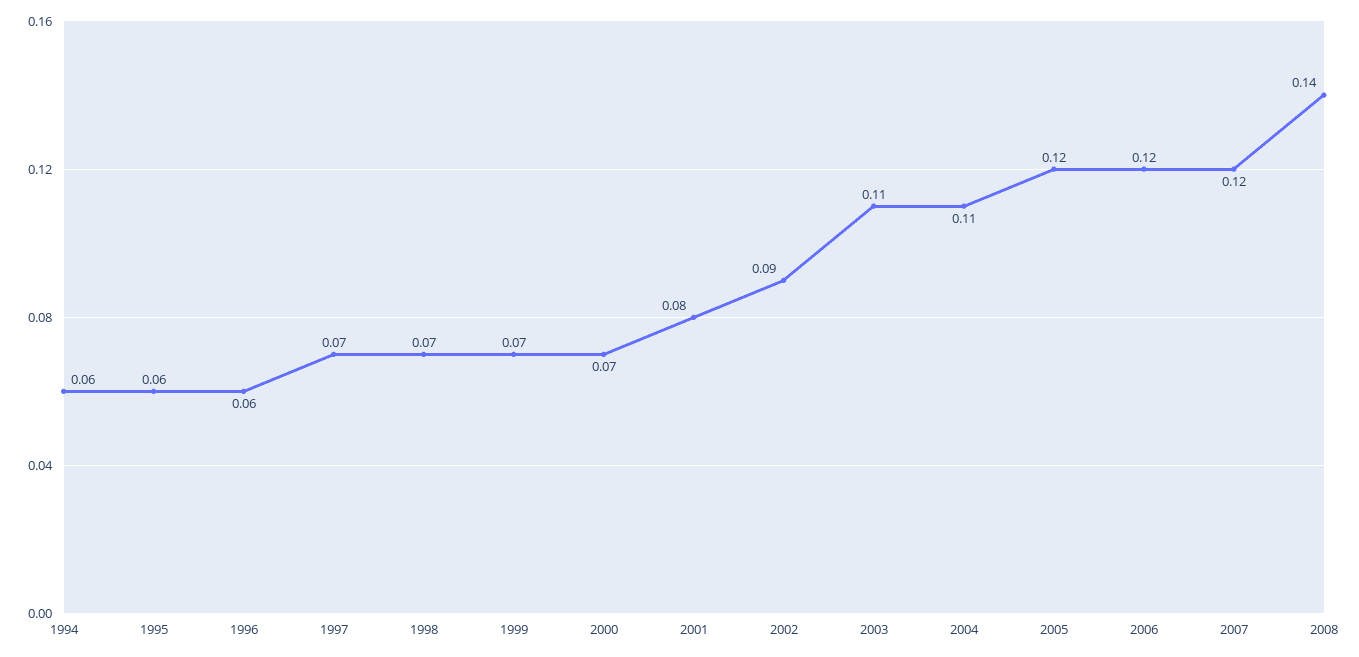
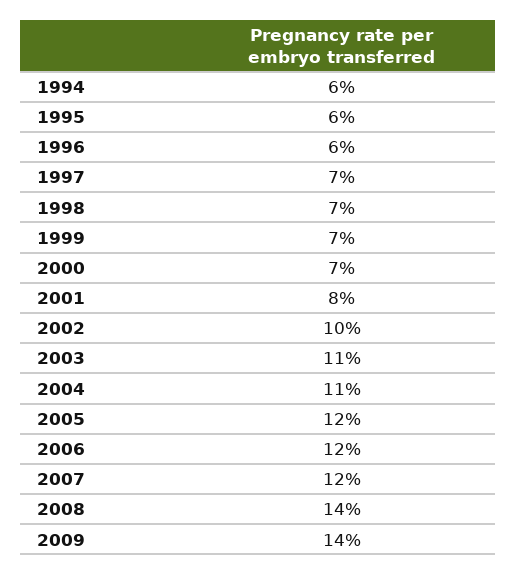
2002: 0.09 -> 0.1
2009: none -> 0.14

